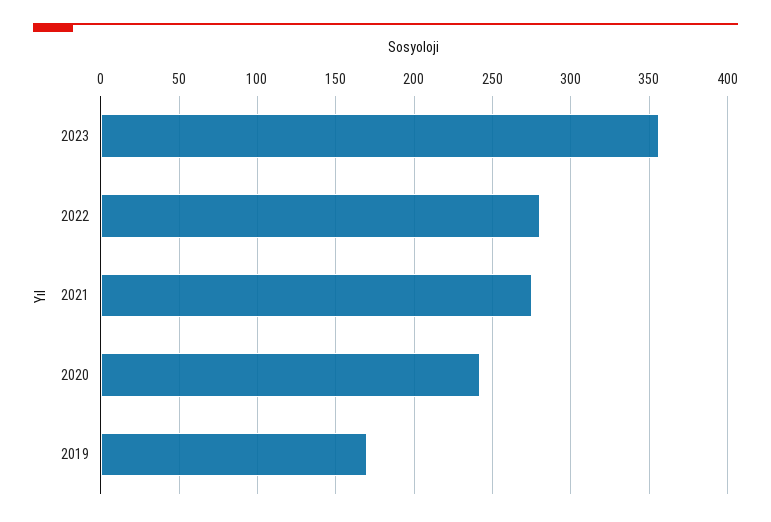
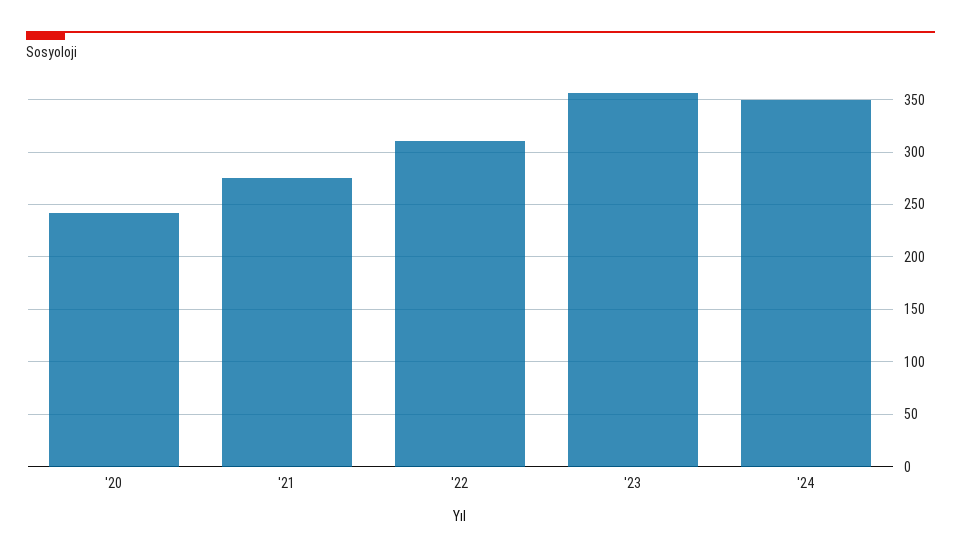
2022: 280 -> 310
2019: 170 -> none
'24: none -> 350

